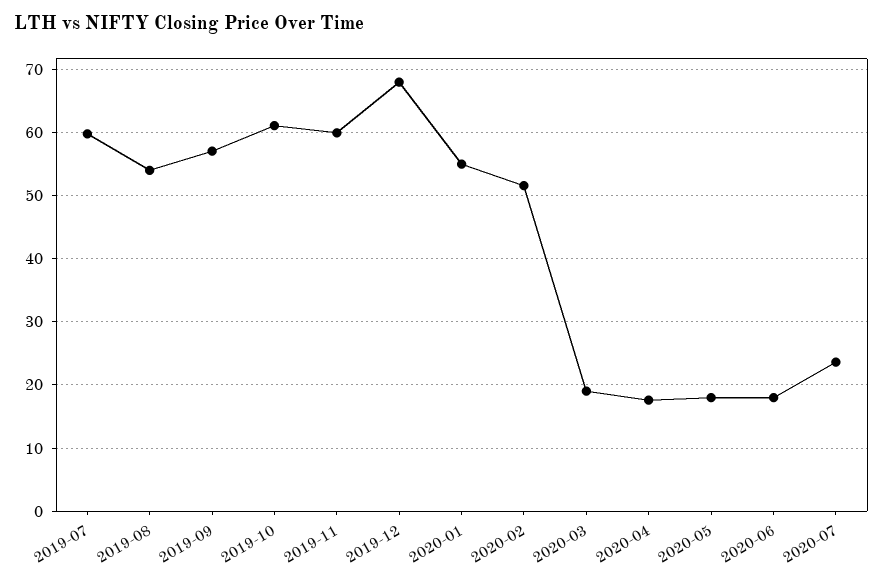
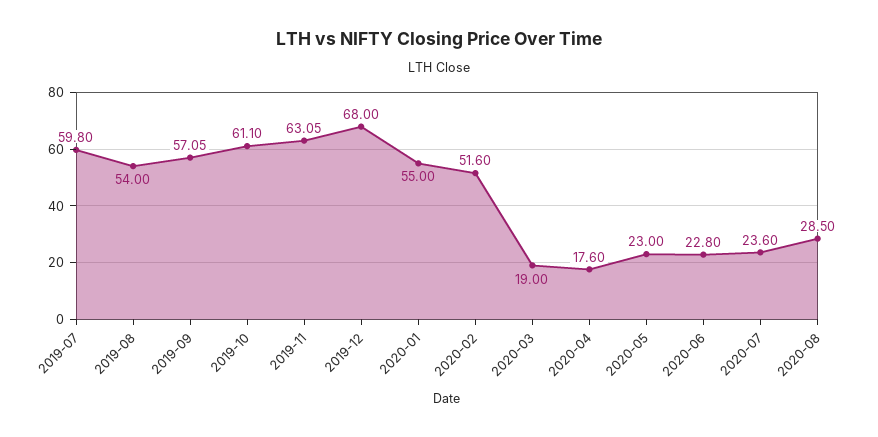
2019-11: 60 -> 63.05
2020-05: 18 -> 23
2020-06: 18 -> 22.8
2020-08: none -> 28.5

